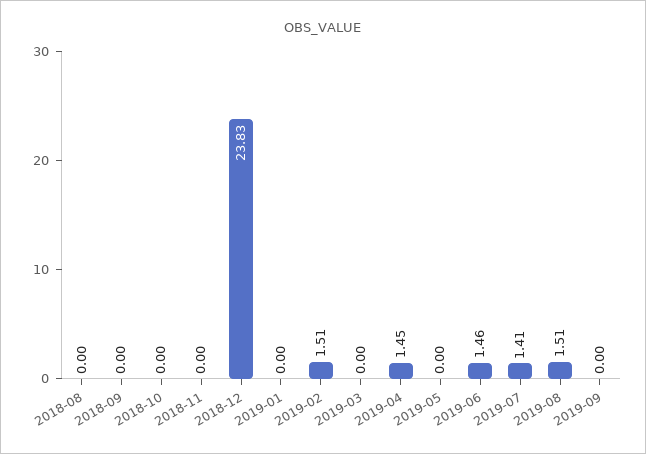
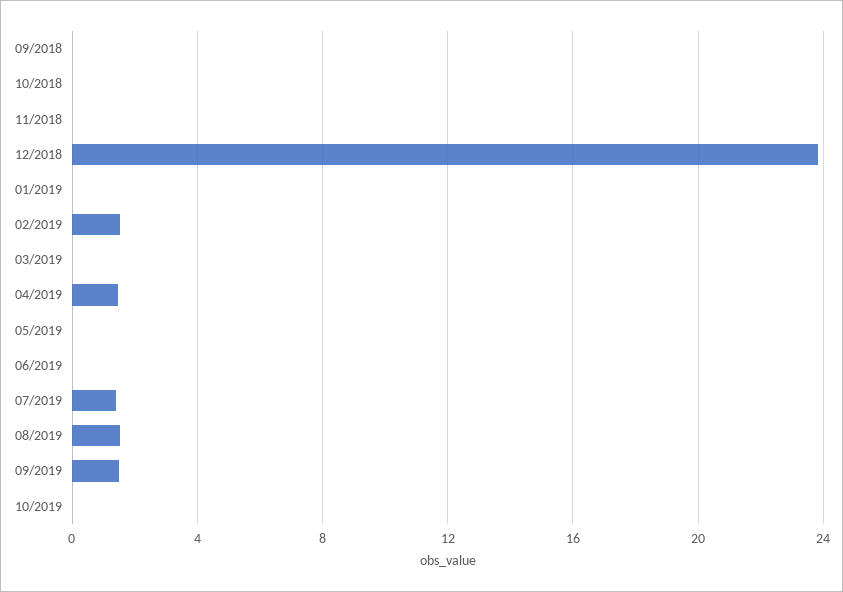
2018-08: 0 -> none
2019-06: 1.46 -> 0
2019-09: 0 -> 1.5
10/2019: none -> 0

